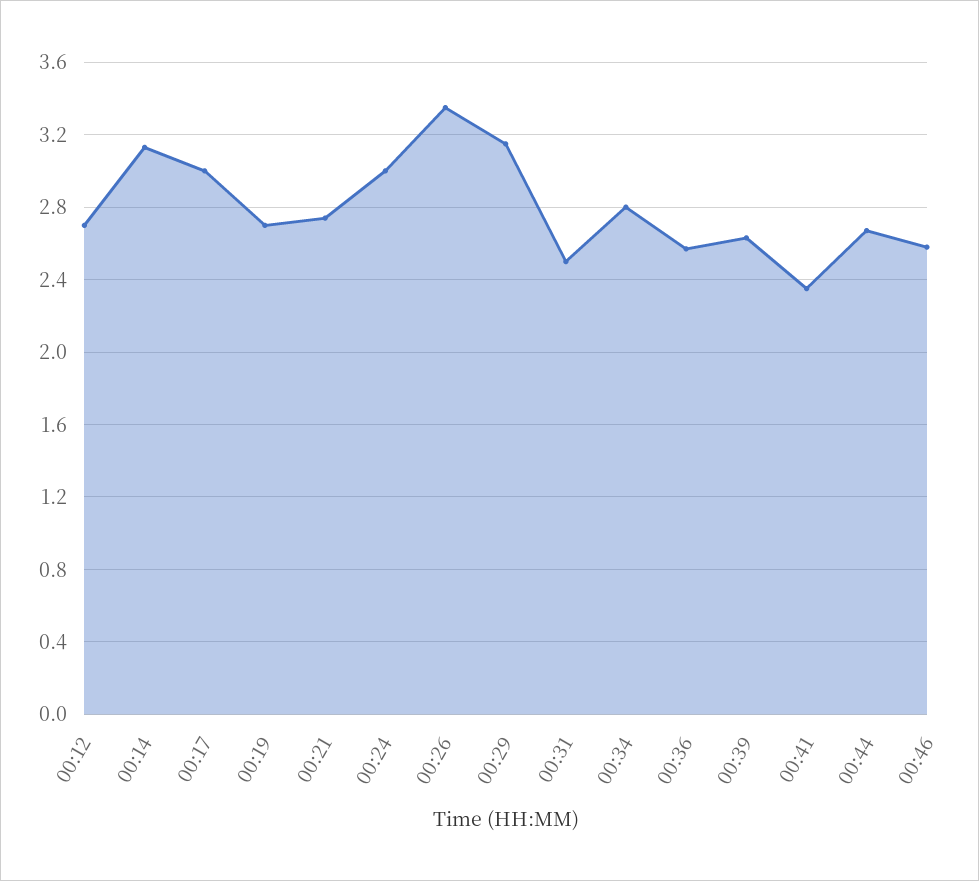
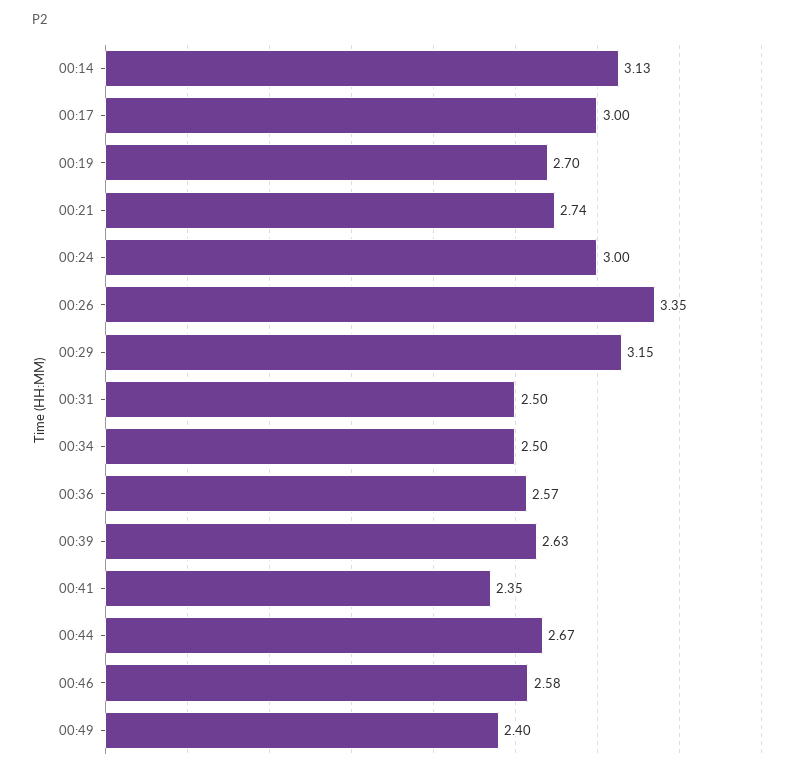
00:12: 2.7 -> none
00:34: 2.8 -> 2.5
00:49: none -> 2.4

